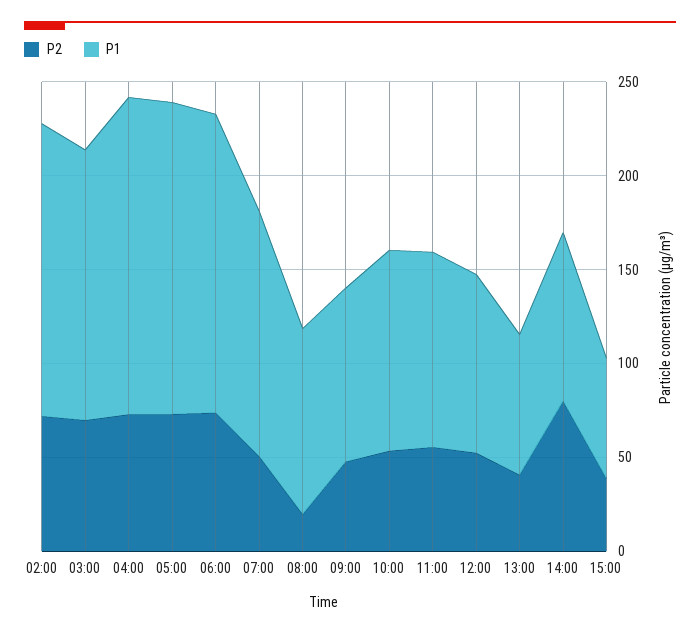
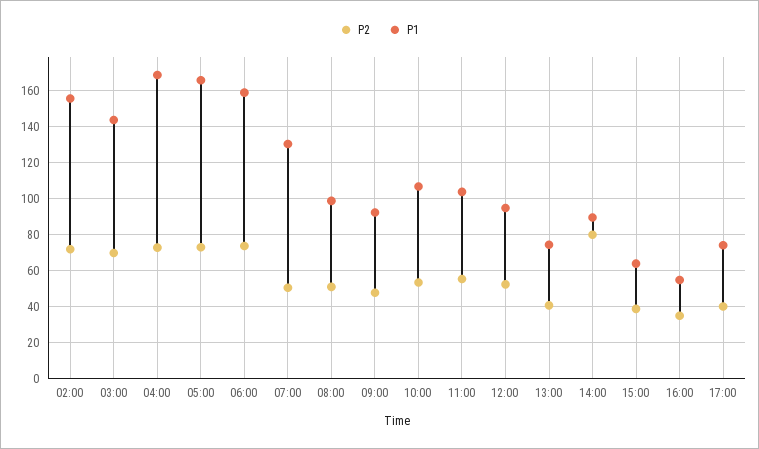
P2, 08:00: 20 -> 50
P2, 16:00: none -> 35
P1, 16:00: none -> 55
P2, 17:00: none -> 40
P1, 17:00: none -> 75

